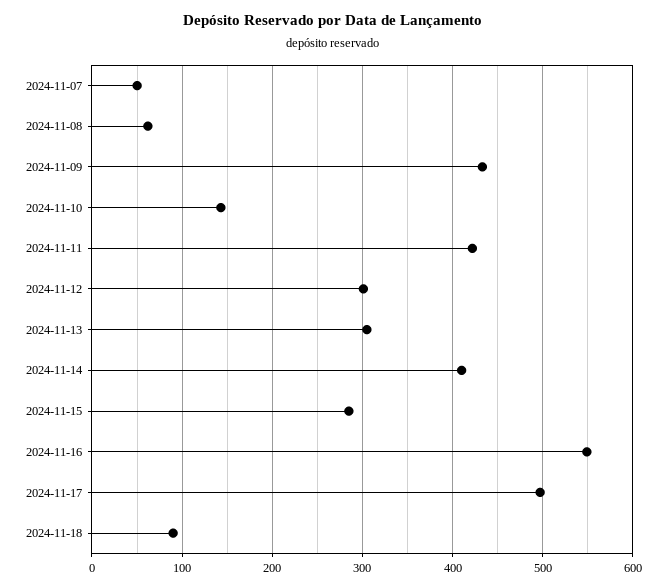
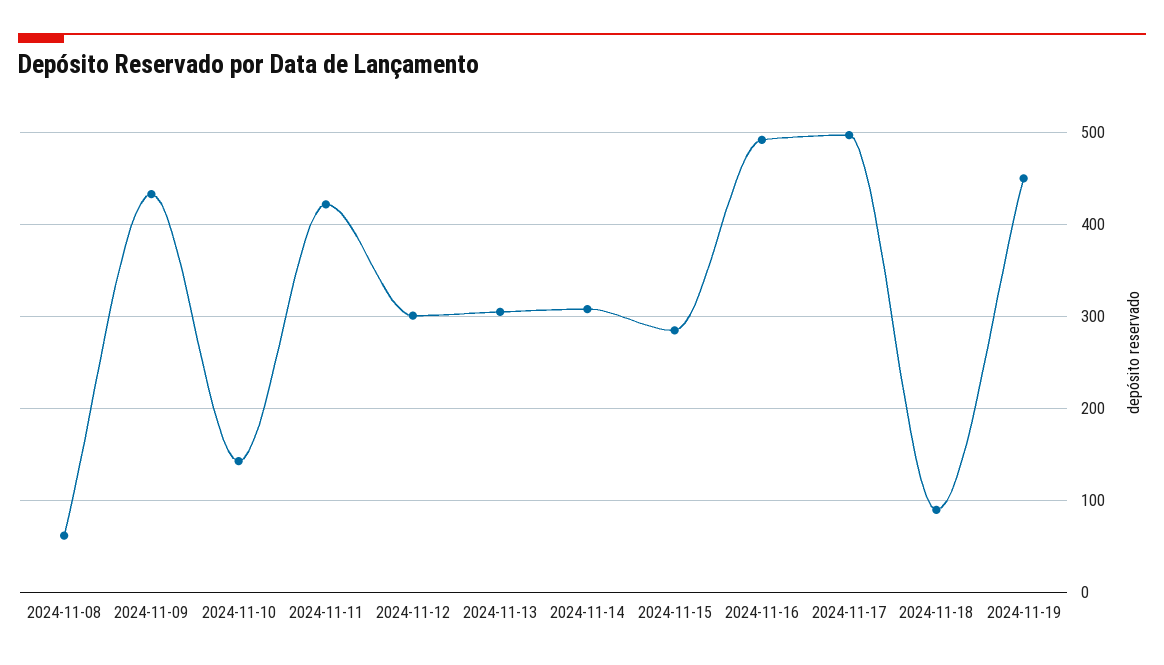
2024-11-07: 50 -> none
2024-11-14: 410 -> 310
2024-11-16: 550 -> 490
2024-11-19: none -> 450

